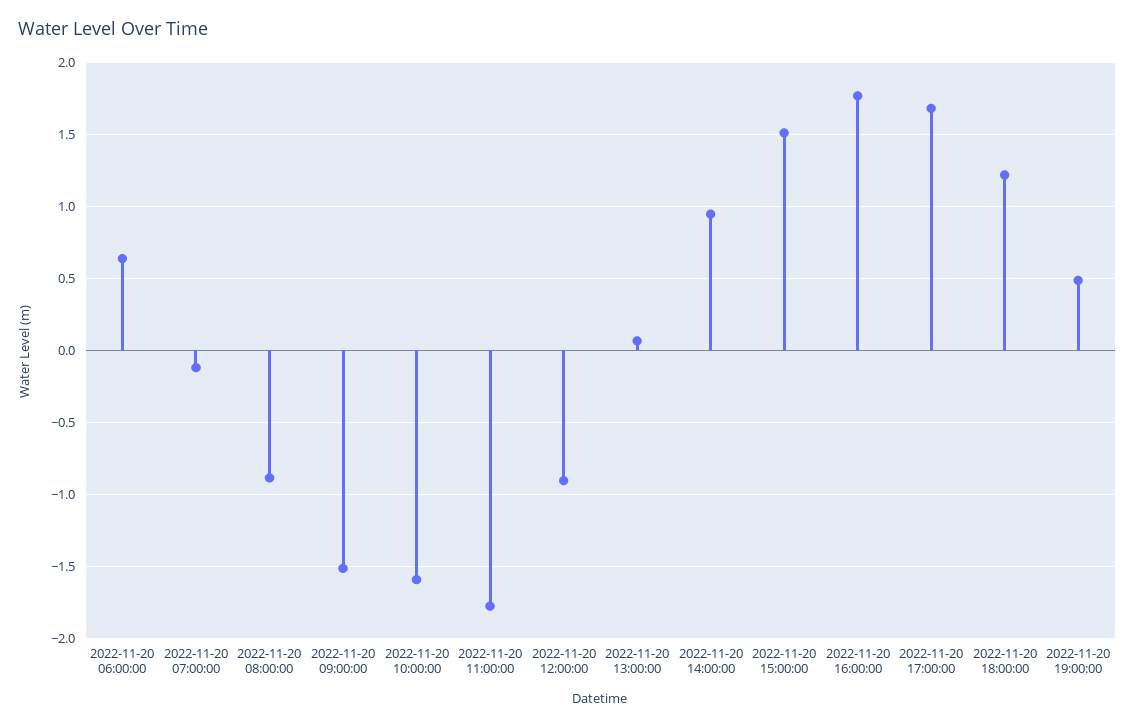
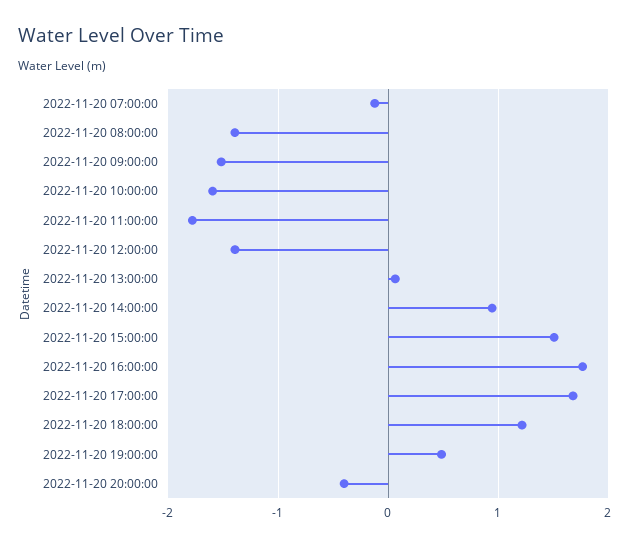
2022-11-20 06:00:00: 0.65 -> none
2022-11-20 08:00:00: -0.9 -> -1.4
2022-11-20 12:00:00: -0.9 -> -1.4
2022-11-20 20:00:00: none -> -0.4

